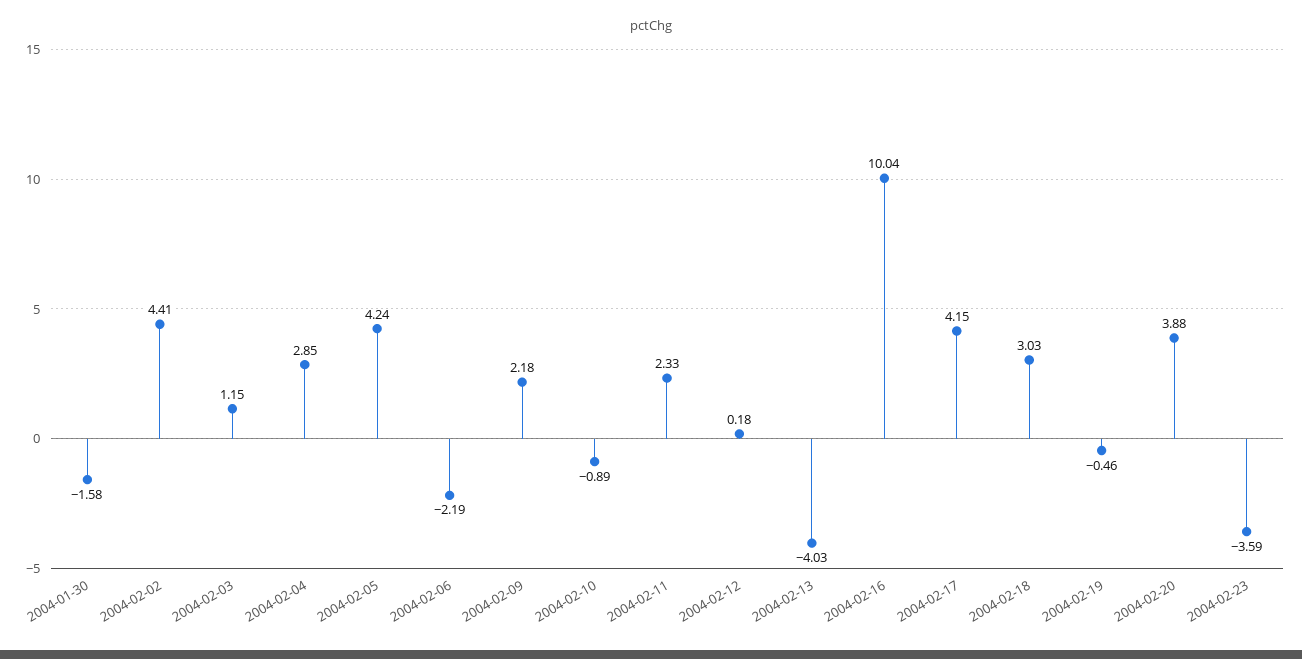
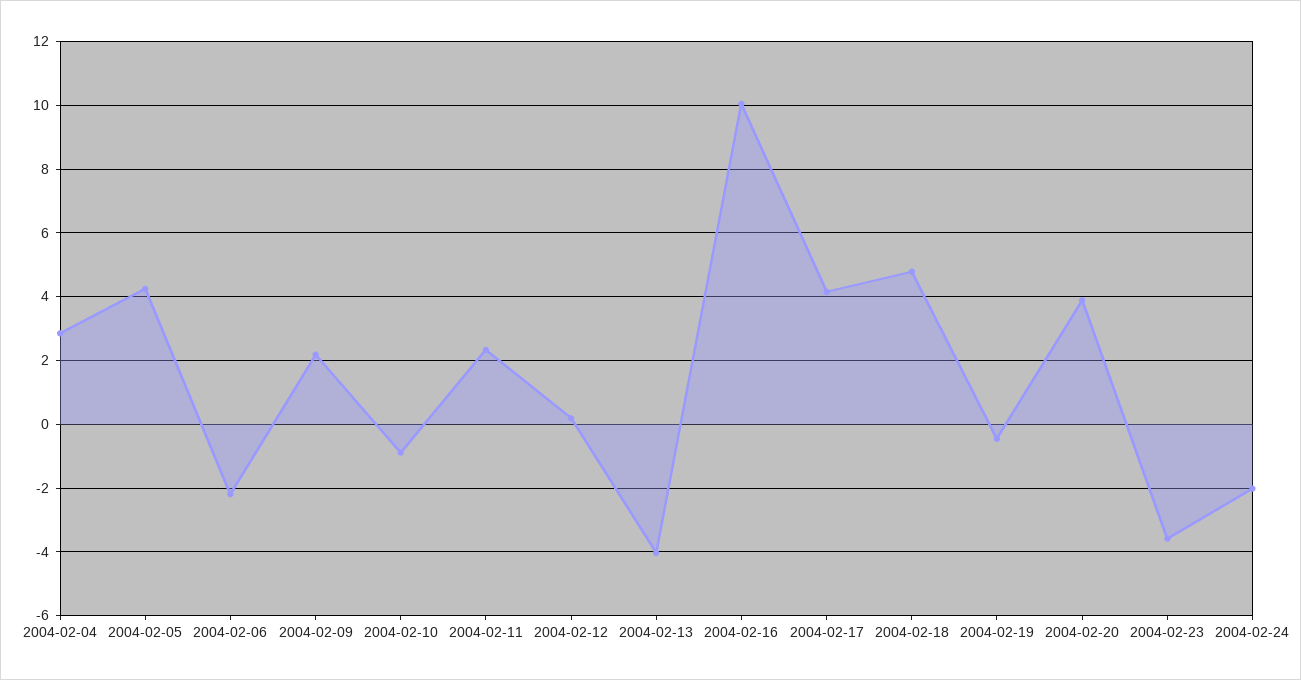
2004-01-30: -1.58 -> none
2004-02-02: 4.41 -> none
2004-02-03: 1.15 -> none
2004-02-18: 3.03 -> 4.8
2004-02-24: none -> -2

